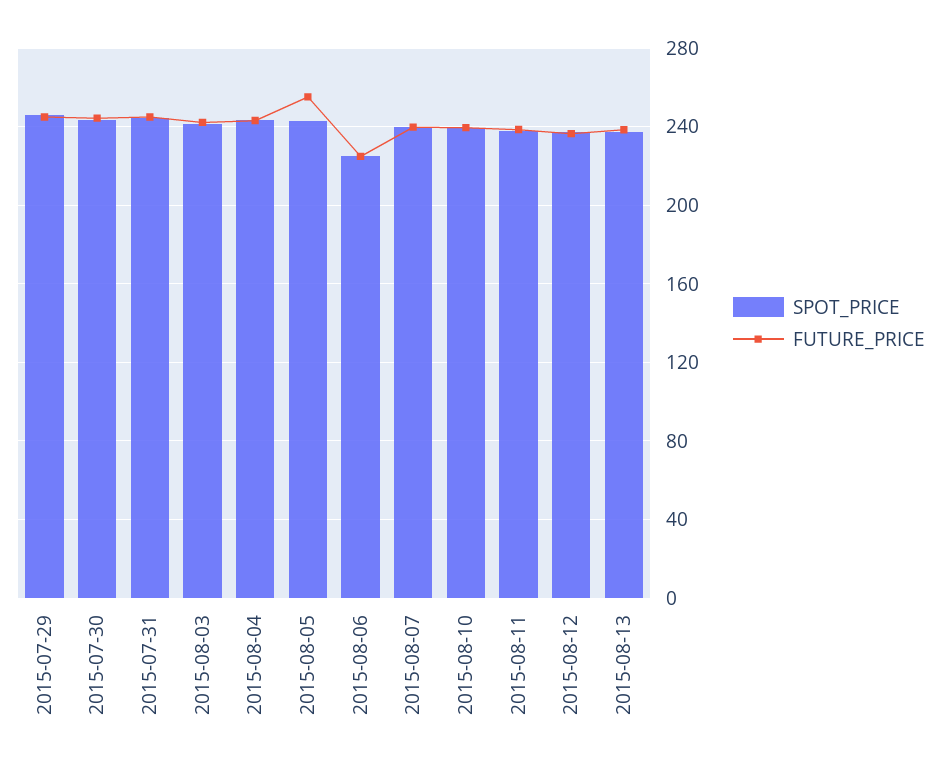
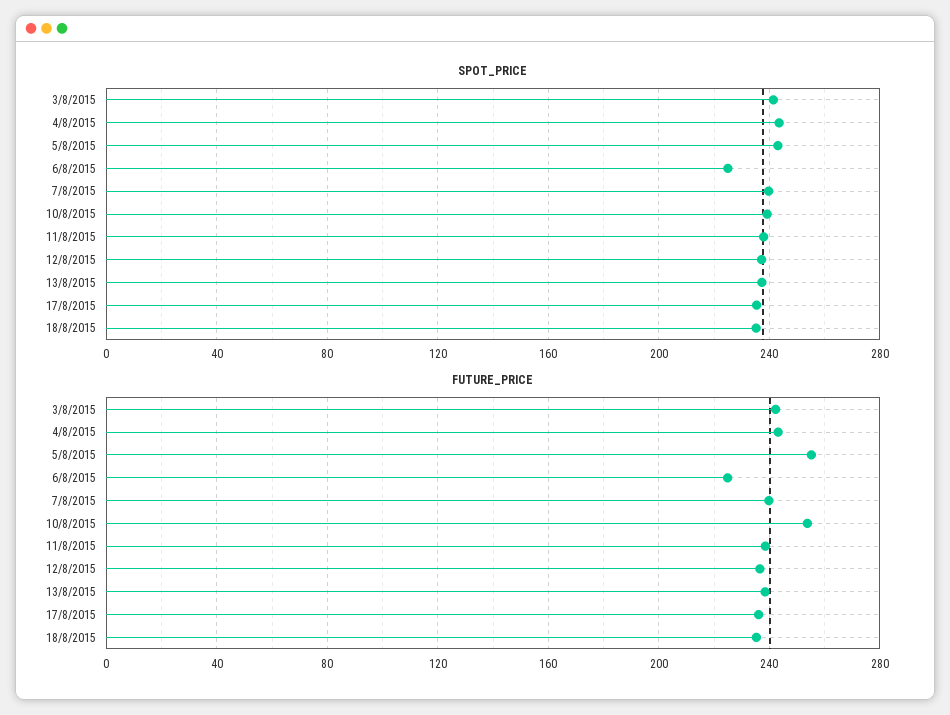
SPOT_PRICE, 2015-07-29: 245 -> none
FUTURE_PRICE, 2015-07-29: 245 -> none
SPOT_PRICE, 2015-07-30: 245 -> none
FUTURE_PRICE, 2015-07-30: 245 -> none
SPOT_PRICE, 2015-07-31: 245 -> none
FUTURE_PRICE, 2015-07-31: 245 -> none
FUTURE_PRICE, 2015-08-10: 240 -> 255
SPOT_PRICE, 17/8/2015: none -> 235
SPOT_PRICE, 18/8/2015: none -> 235
FUTURE_PRICE, 17/8/2015: none -> 235
FUTURE_PRICE, 18/8/2015: none -> 235

